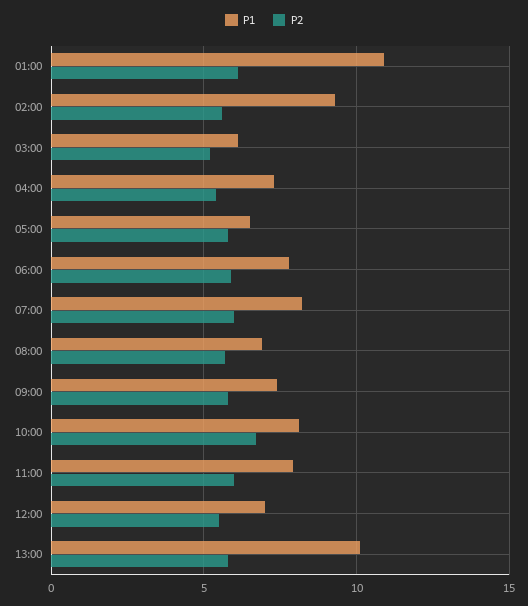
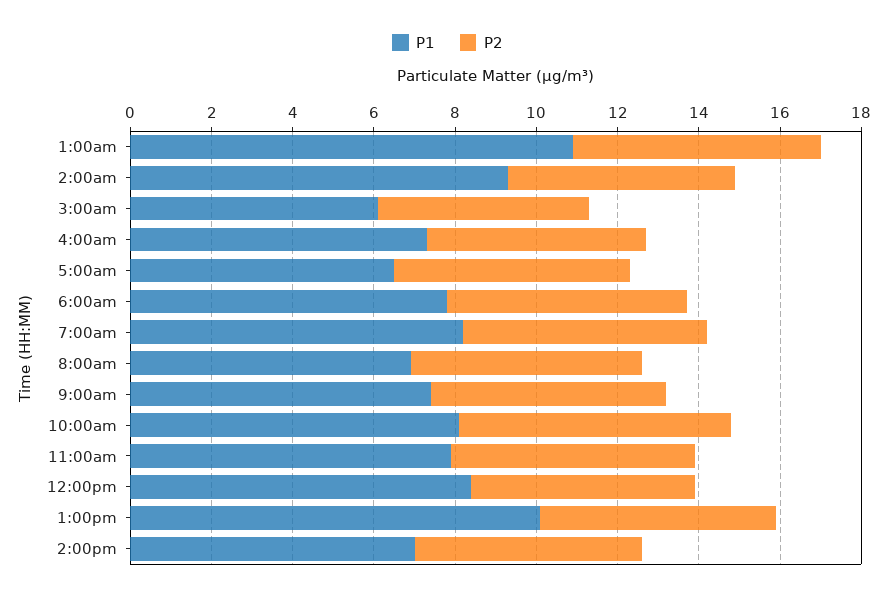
P1, 12:00: 7 -> 8.5
P1, 2:00pm: none -> 7
P2, 2:00pm: none -> 5.5

